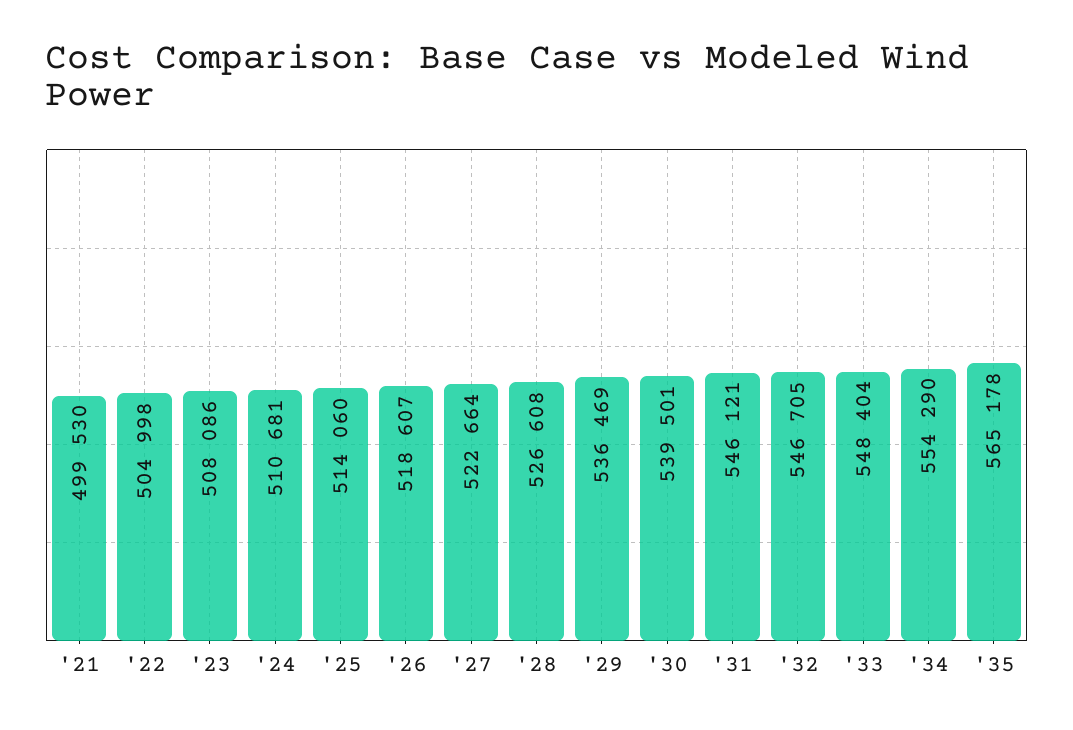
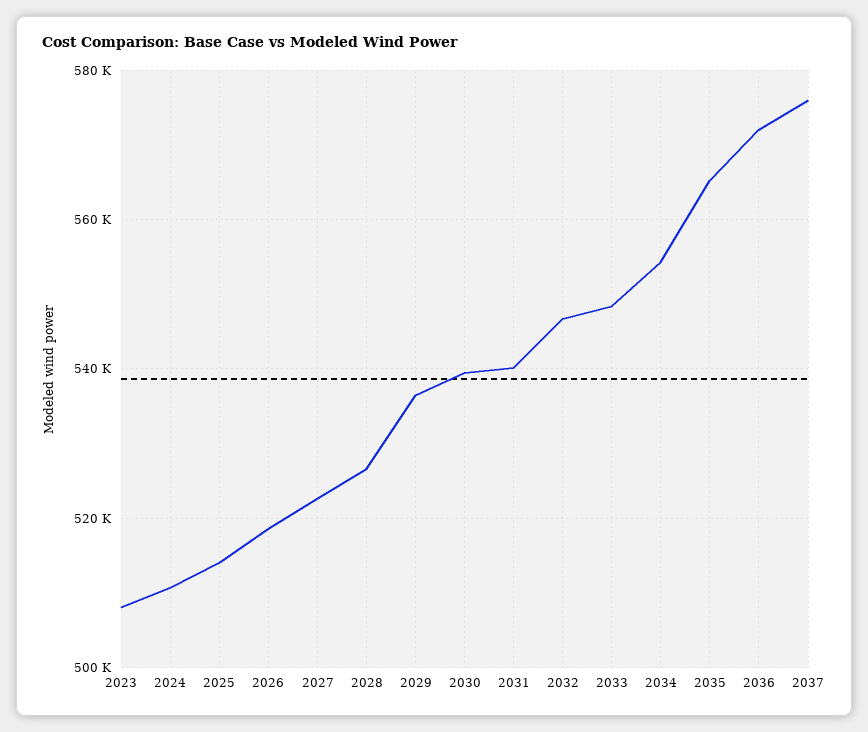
'21: 499530 -> none
'22: 504998 -> none
'31: 546121 -> 540000
2036: none -> 572000
2037: none -> 576000

